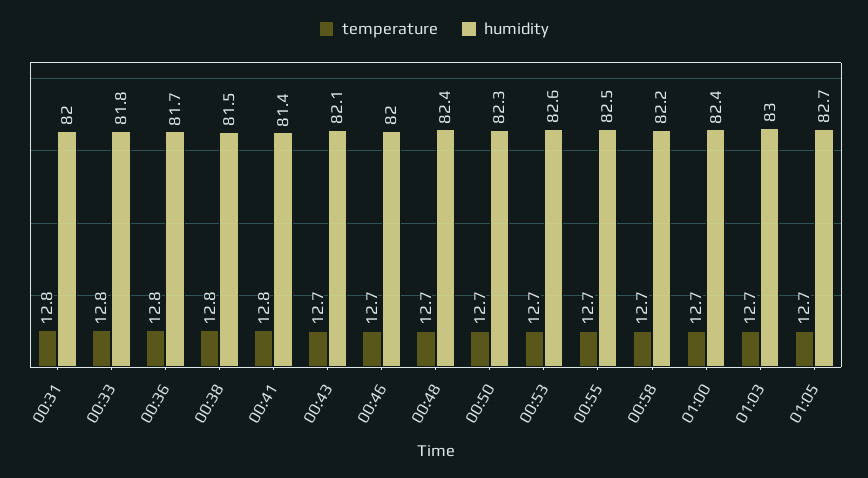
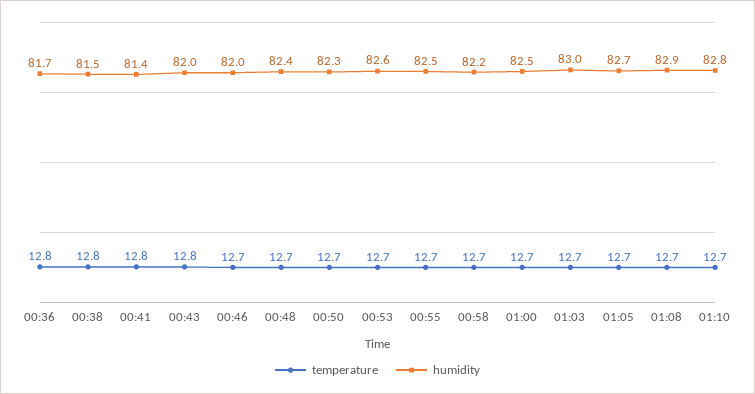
temperature, 00:31: 12.8 -> none
humidity, 00:31: 82 -> none
temperature, 00:33: 12.8 -> none
humidity, 00:33: 81.8 -> none
temperature, 00:43: 12.7 -> 12.8
humidity, 00:43: 82.1 -> 82
humidity, 01:00: 82.4 -> 82.5
temperature, 01:08: none -> 12.7
humidity, 01:08: none -> 82.9
temperature, 01:10: none -> 12.7
humidity, 01:10: none -> 82.8

